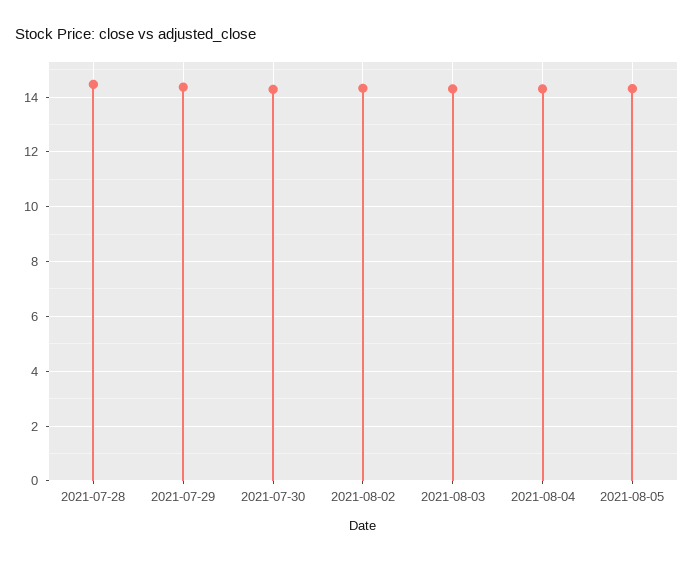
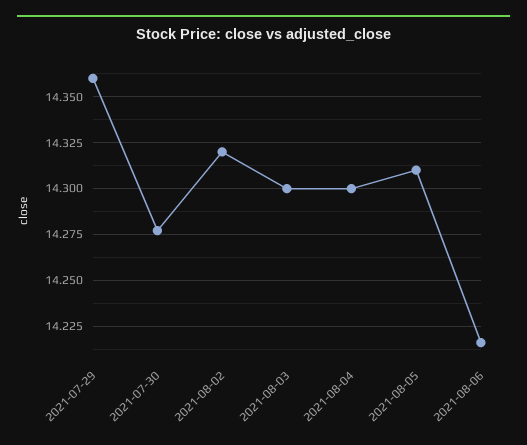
2021-07-28: 14.5 -> none
2021-08-06: none -> 14.215

